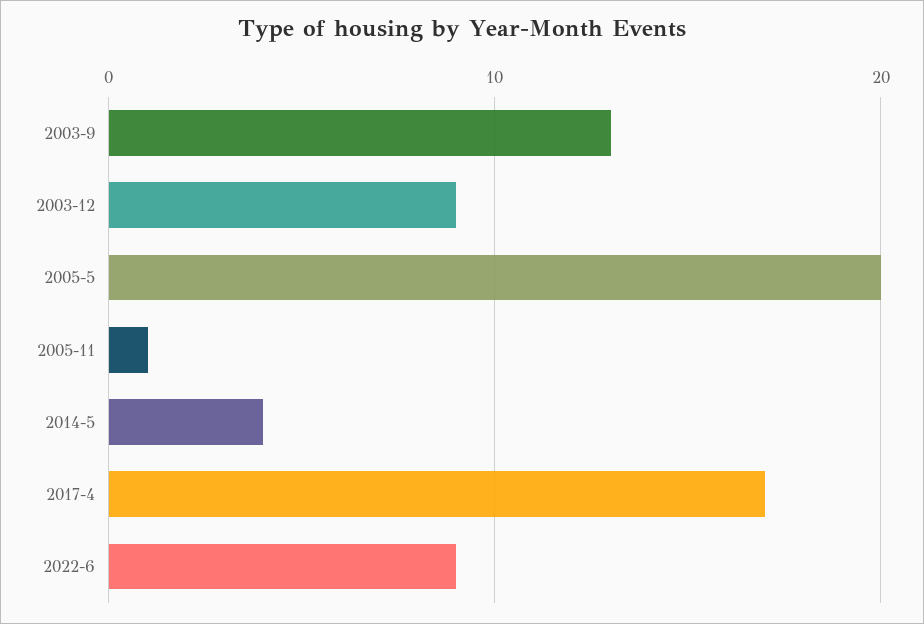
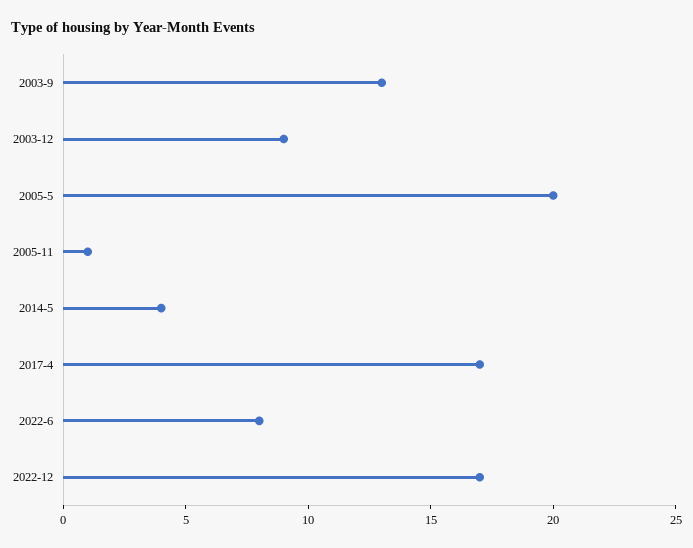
2022-6: 9 -> 8
2022-12: none -> 17

